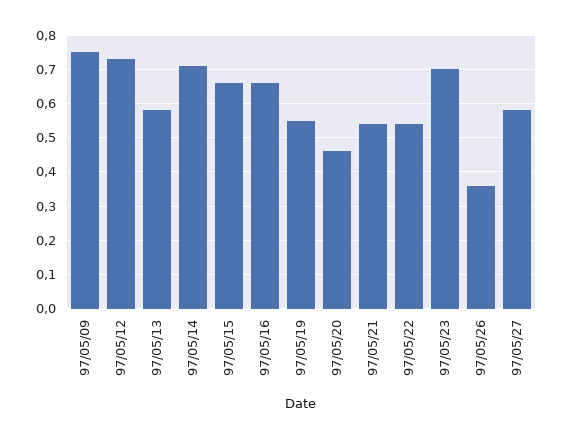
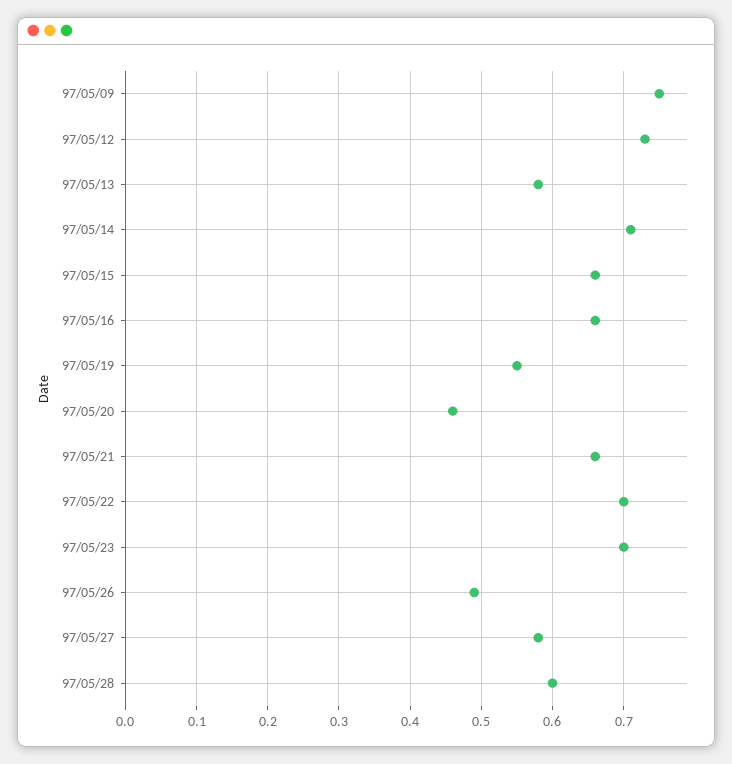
97/05/21: 0.55 -> 0.66
97/05/22: 0.55 -> 0.7
97/05/26: 0.35 -> 0.49
97/05/28: none -> 0.6

